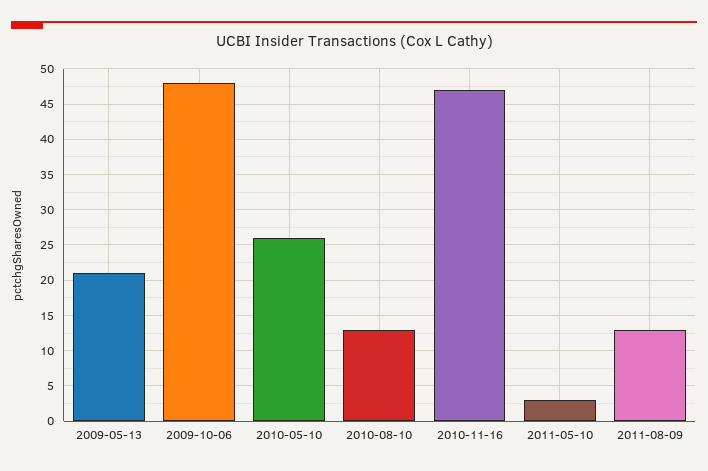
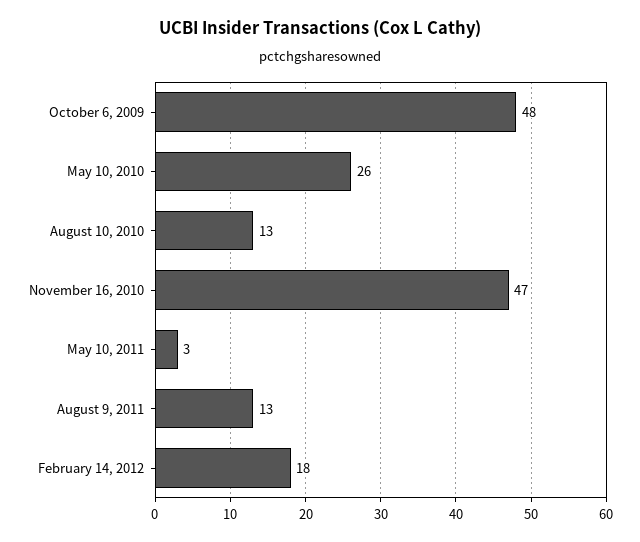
2009-05-13: 21 -> none
February 14, 2012: none -> 18

